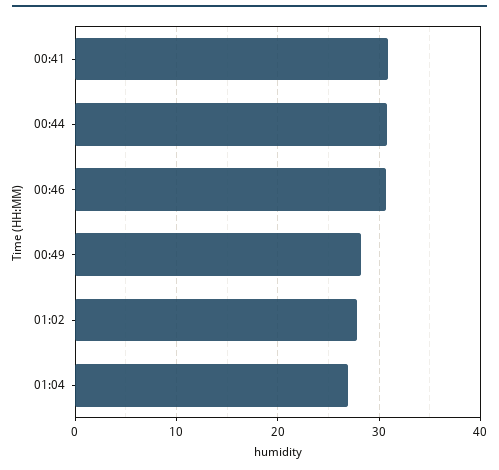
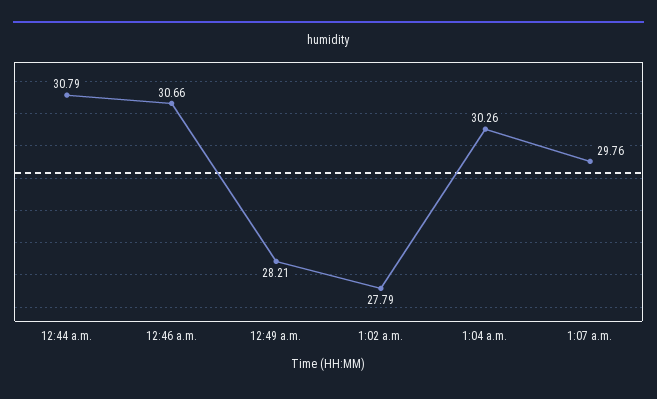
00:41: 31 -> none
01:04: 27 -> 30.26
1:07 a.m.: none -> 29.76

